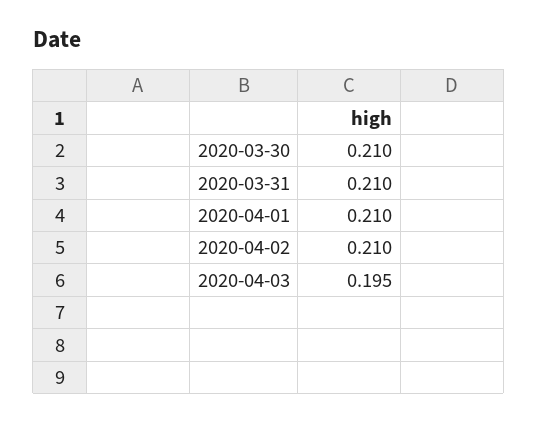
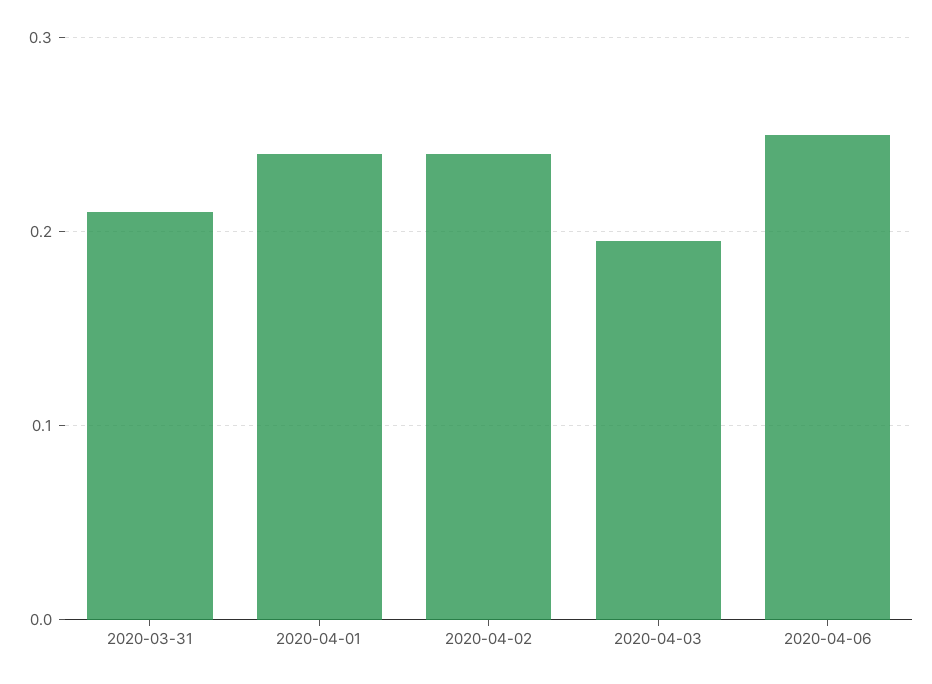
2020-03-30: 0.21 -> none
2020-04-01: 0.21 -> 0.24
2020-04-02: 0.21 -> 0.24
2020-04-06: none -> 0.25

